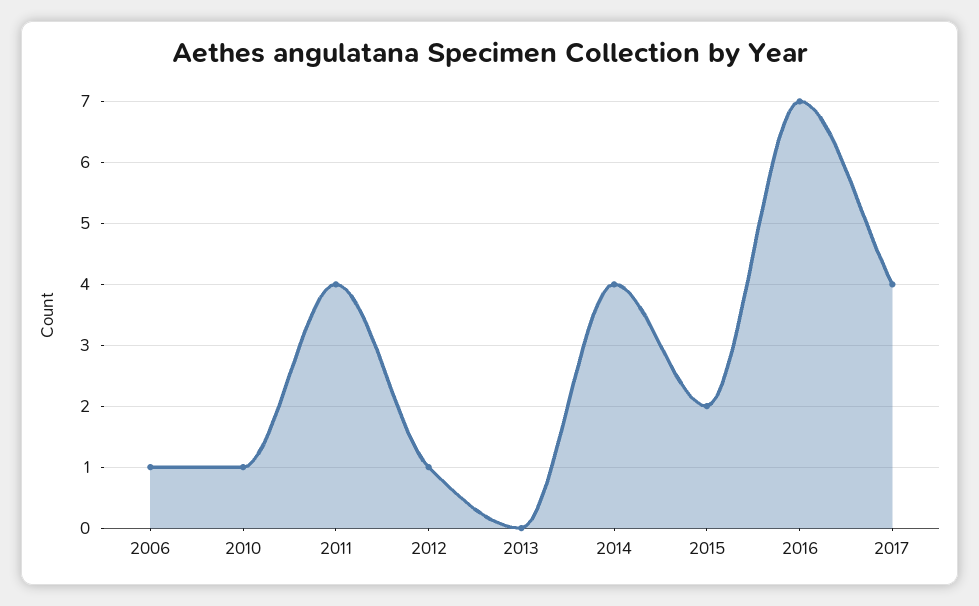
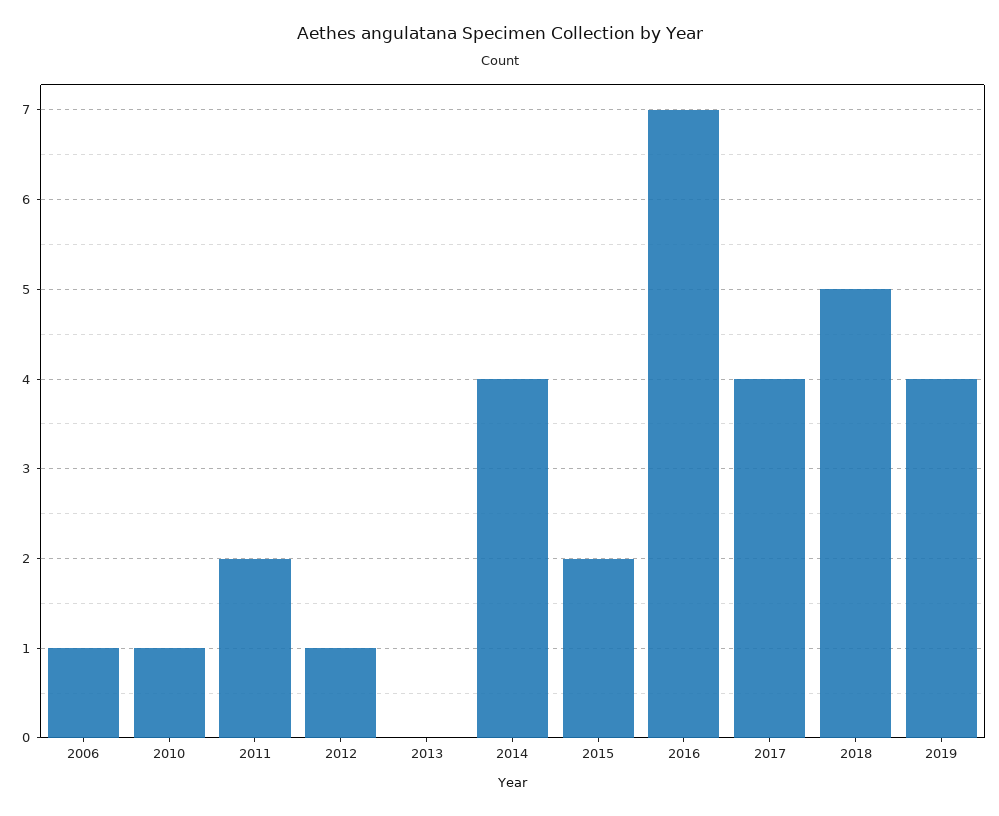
2011: 4 -> 2
2018: none -> 5
2019: none -> 4

